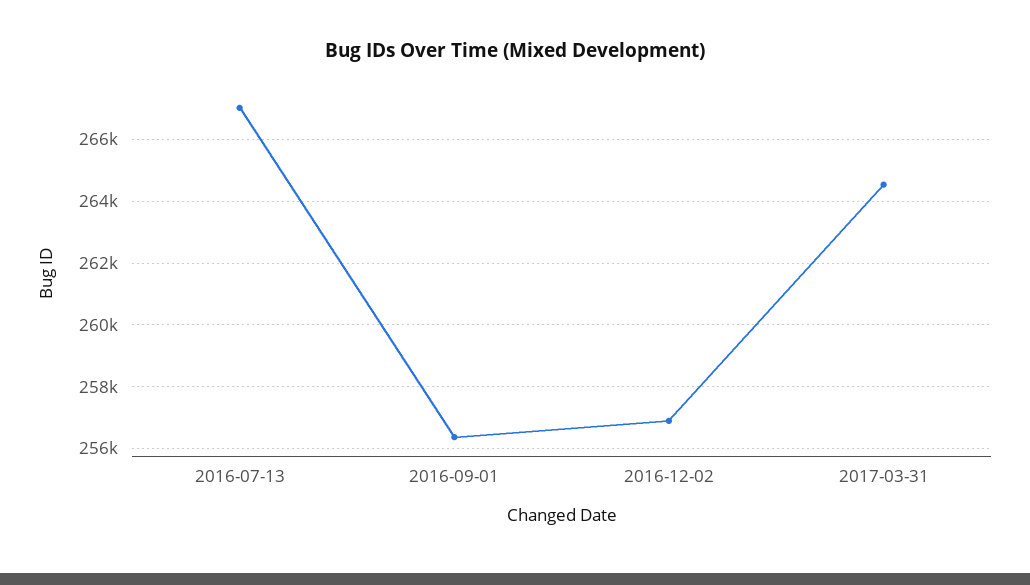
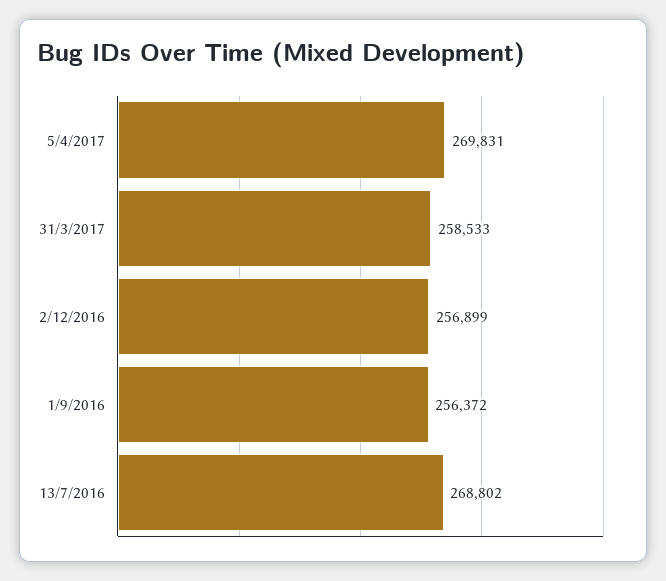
2016-07-13: 267000 -> 268802
2017-03-31: 264600 -> 258533
5/4/2017: none -> 269831

